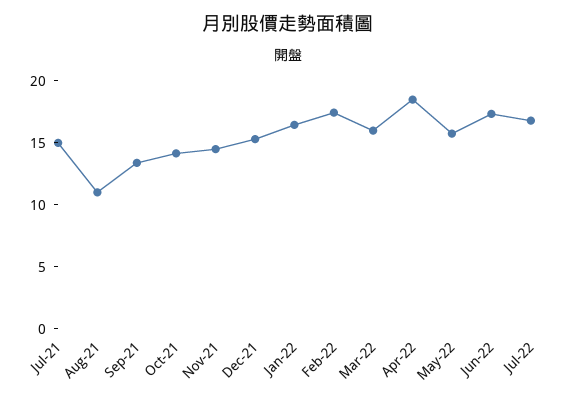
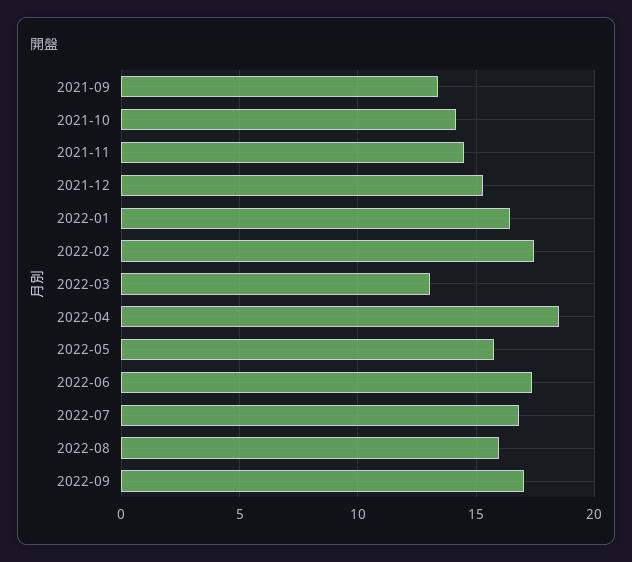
Jul-21: 15 -> none
Aug-21: 11 -> none
Mar-22: 16 -> 13
2022-08: none -> 16
2022-09: none -> 17

